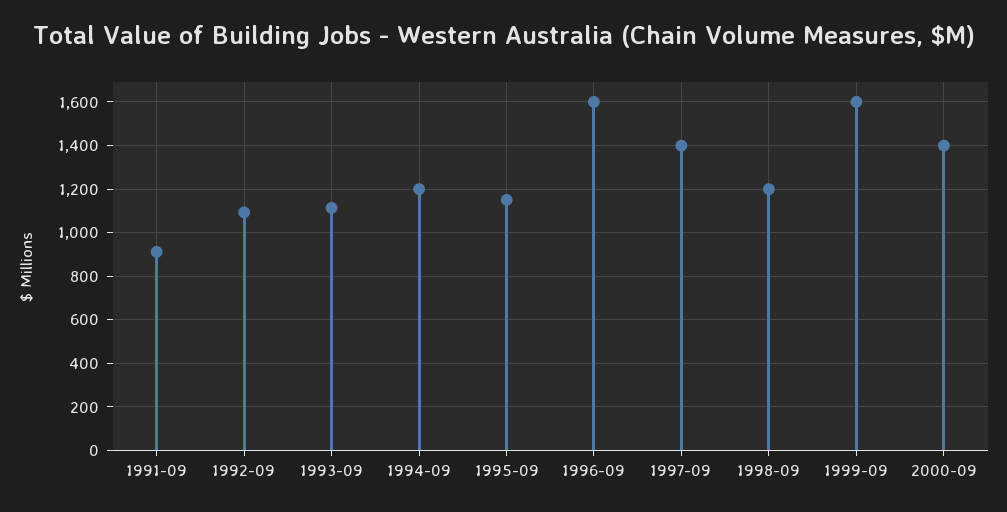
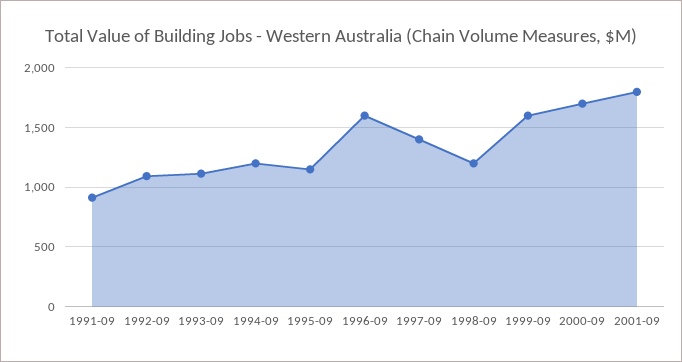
2000-09: 1400 -> 1700
2001-09: none -> 1800

